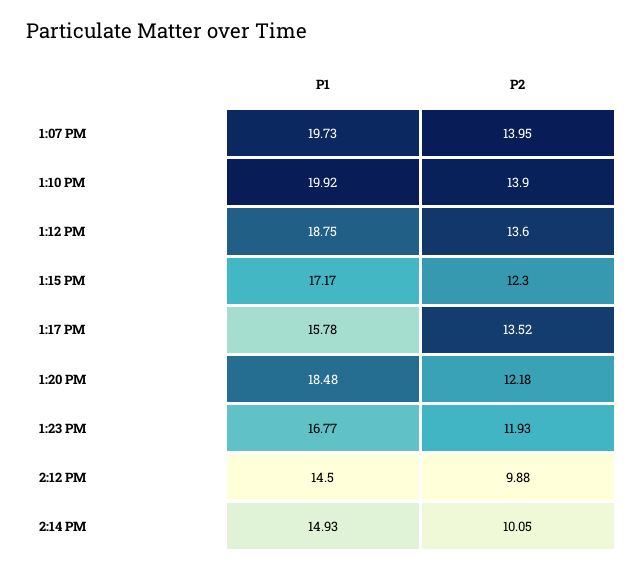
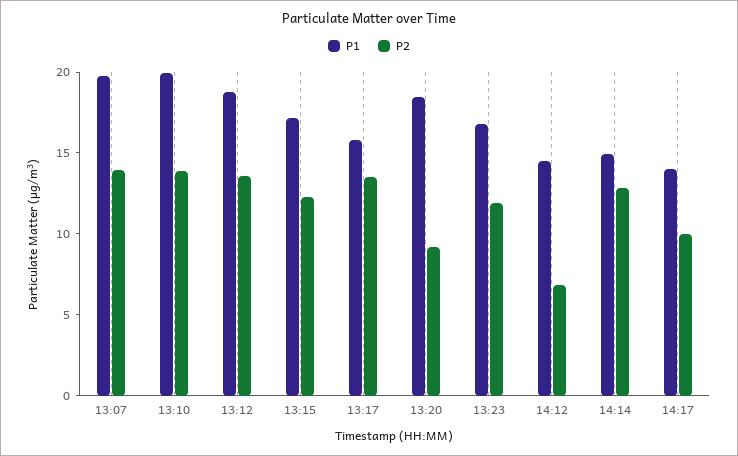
P2, 1:20 PM: 12.18 -> 9
P2, 2:12 PM: 9.88 -> 7
P2, 2:14 PM: 10.05 -> 13
P1, 14:17: none -> 14
P2, 14:17: none -> 10

